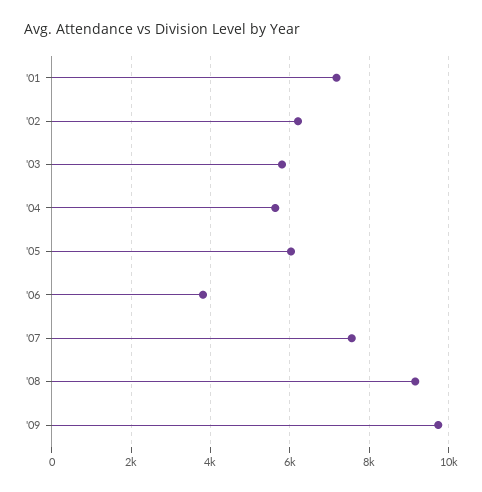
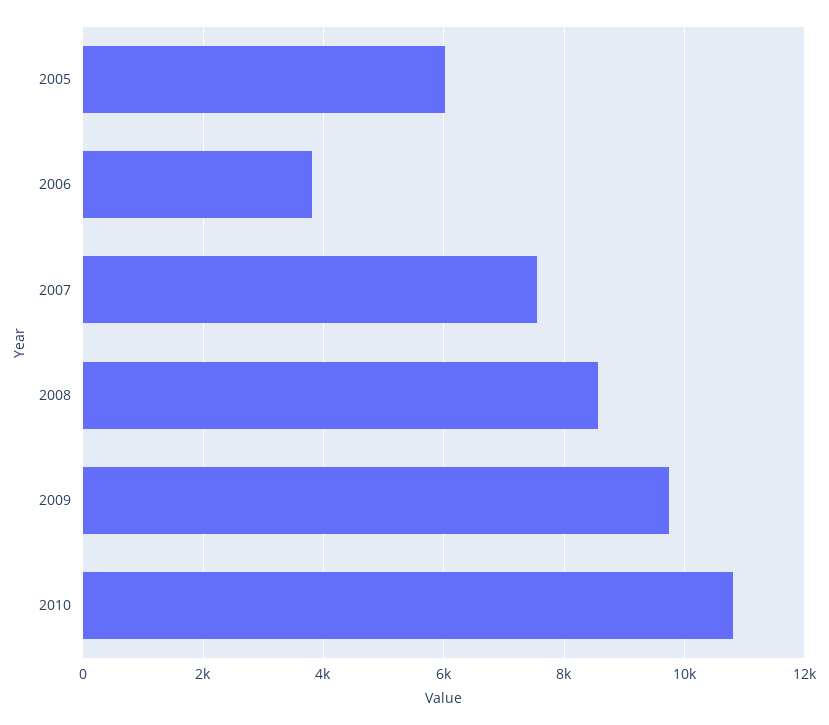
'01: 7200 -> none
'02: 6200 -> none
'03: 5800 -> none
'04: 5600 -> none
'08: 9200 -> 8600
2010: none -> 10800

